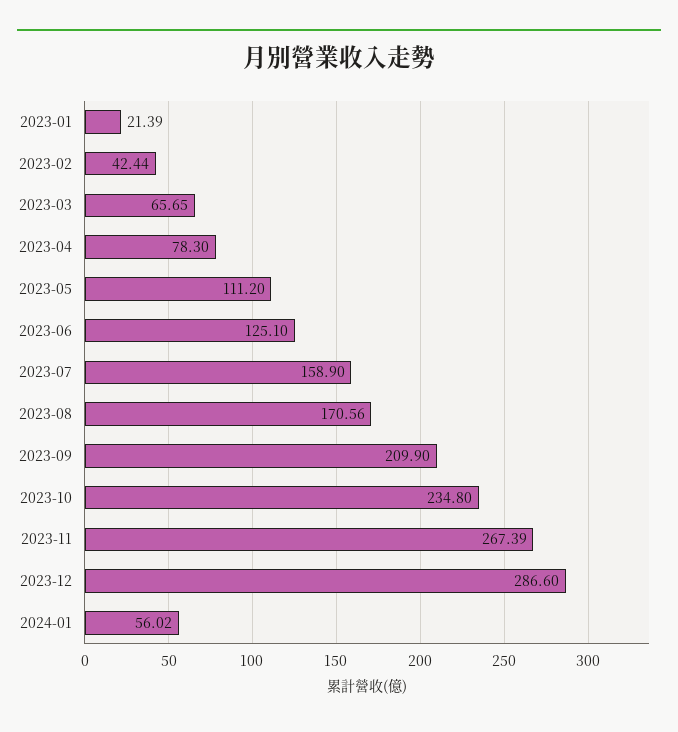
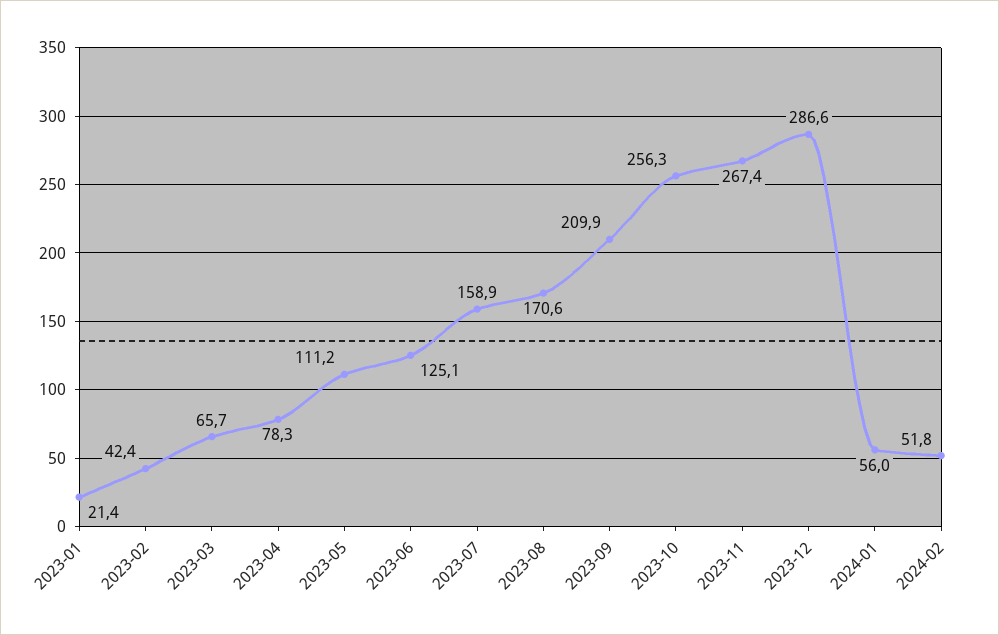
2023-10: 234.8 -> 256.3
2024-02: none -> 51.8

